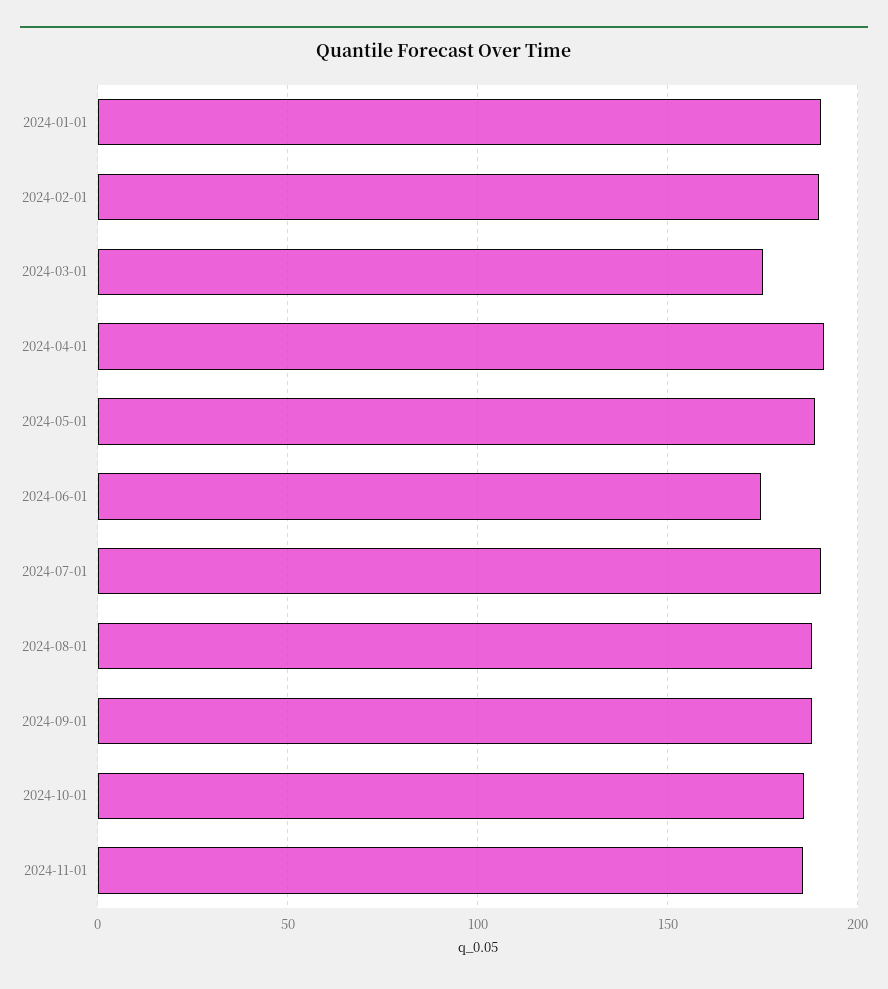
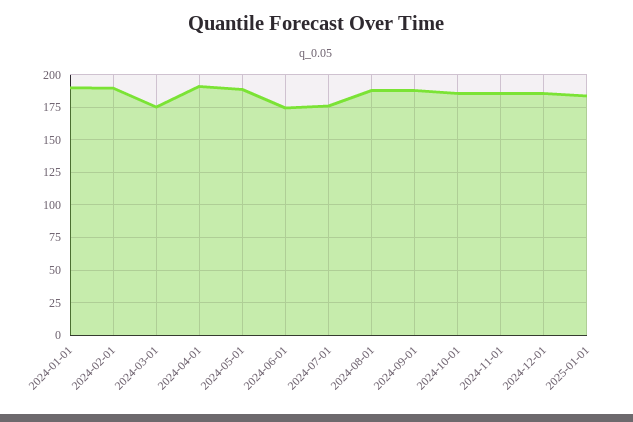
2024-07-01: 190 -> 175
2024-12-01: none -> 185
2025-01-01: none -> 185

